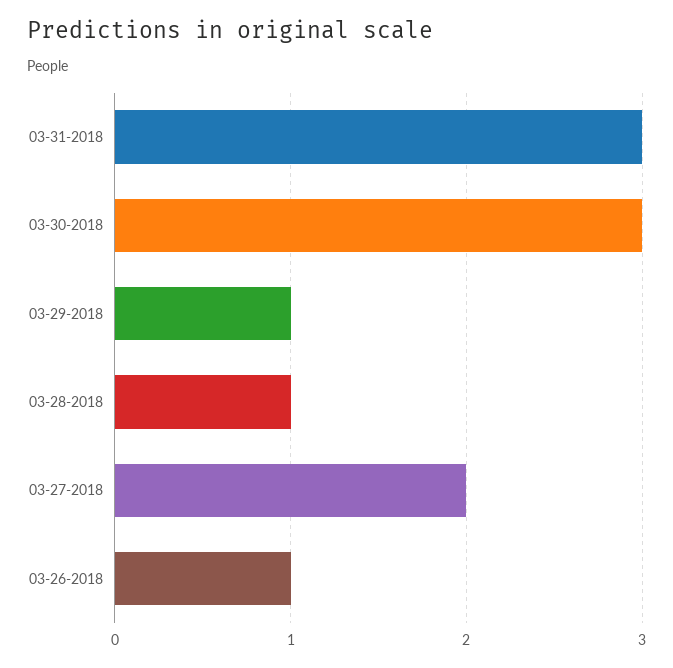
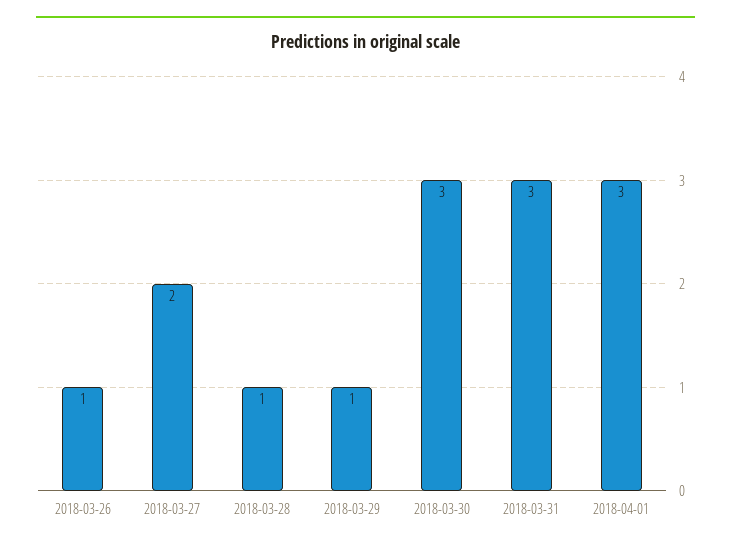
2018-04-01: none -> 3

